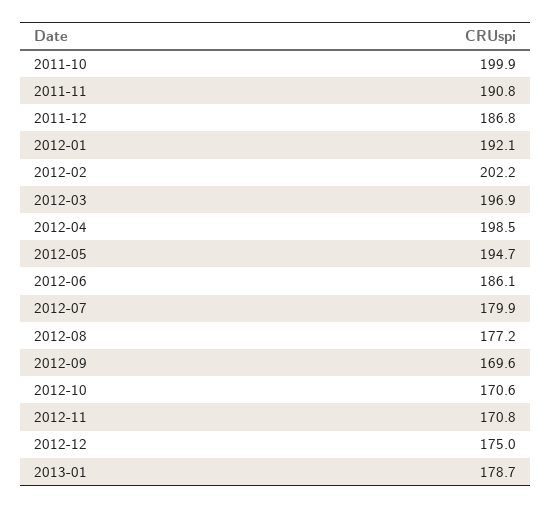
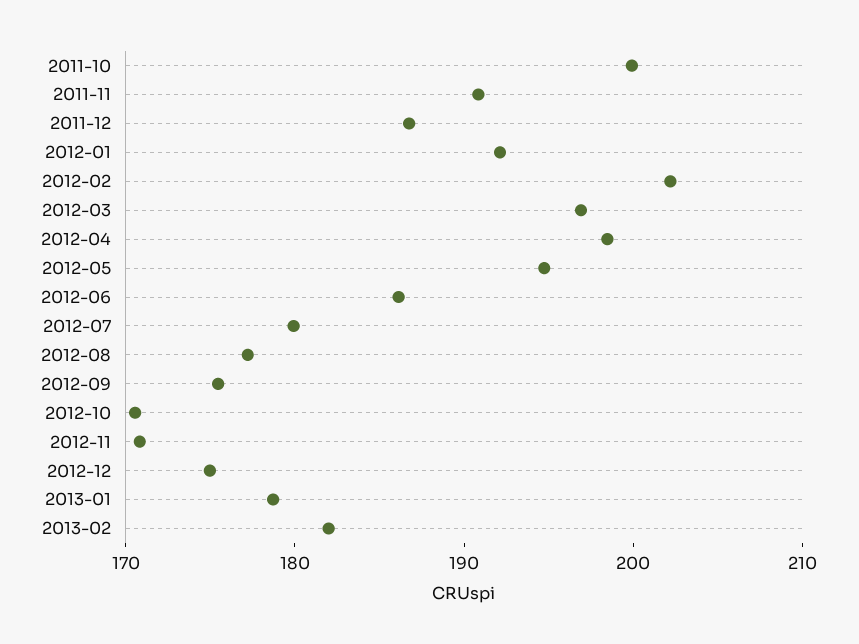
2012-09: 169.6 -> 176
2013-02: none -> 182

